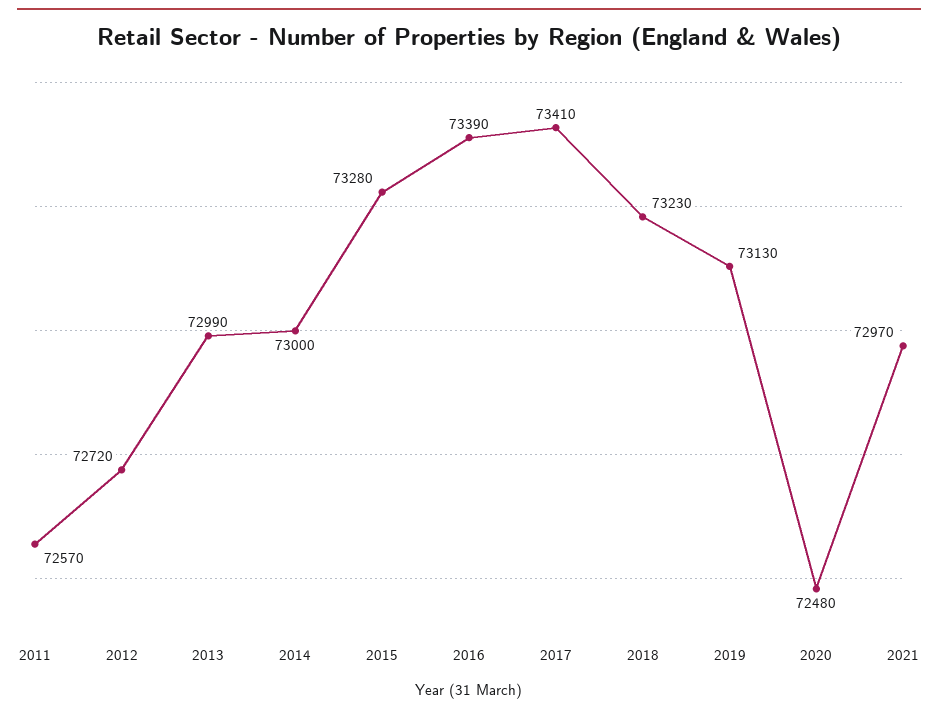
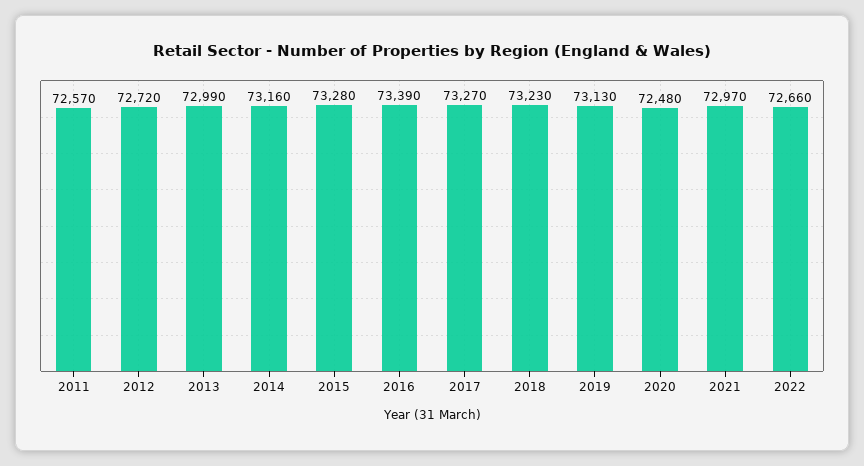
2014: 73000 -> 73160
2017: 73410 -> 73270
2022: none -> 72660

